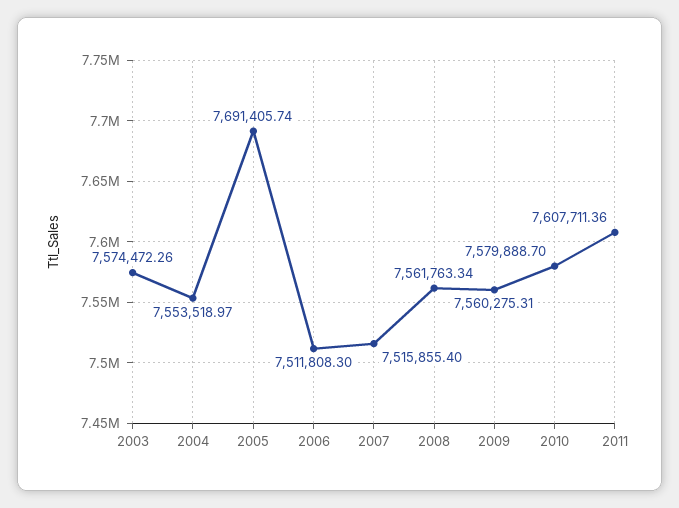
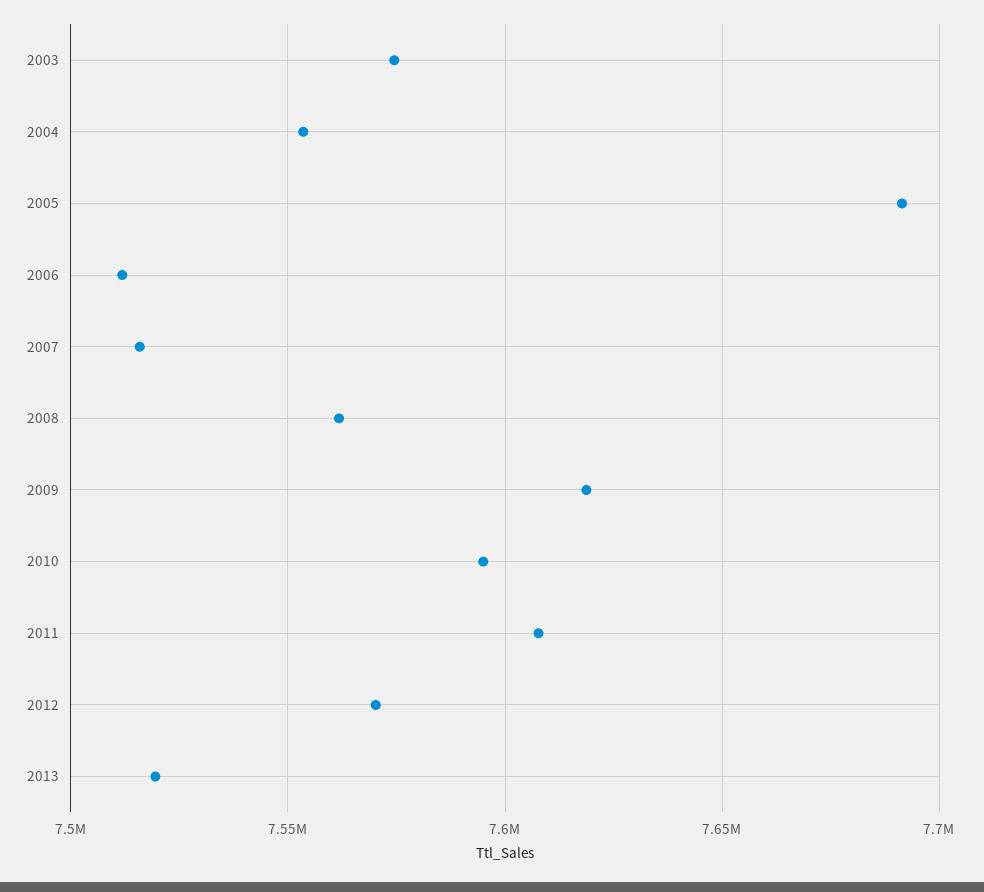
2009: 7560275.31 -> 7620000
2010: 7579888.7 -> 7595000
2012: none -> 7570000
2013: none -> 7520000

